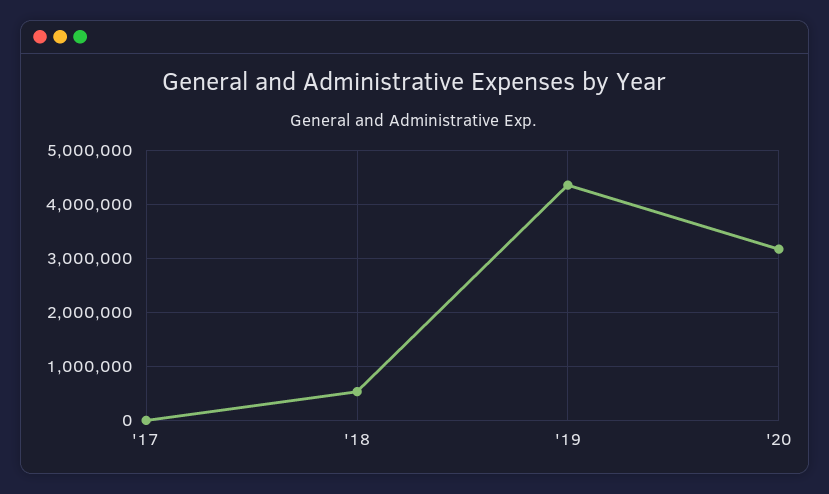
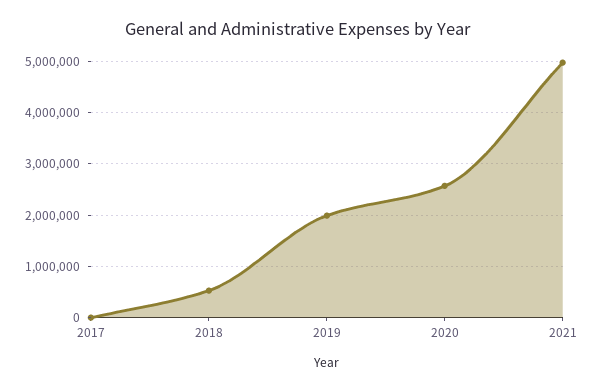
'19: 4400000 -> 2000000
'20: 3200000 -> 2600000
2021: none -> 5000000

